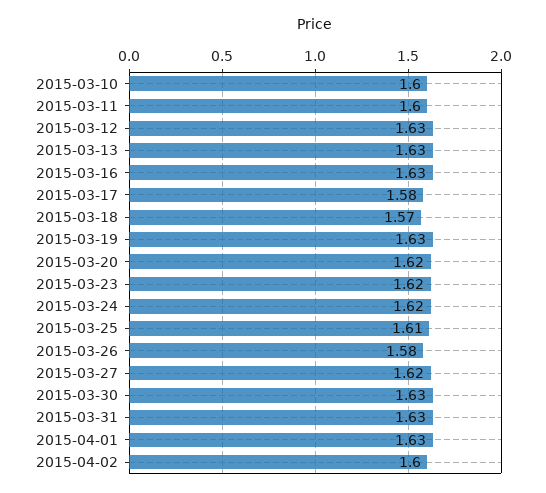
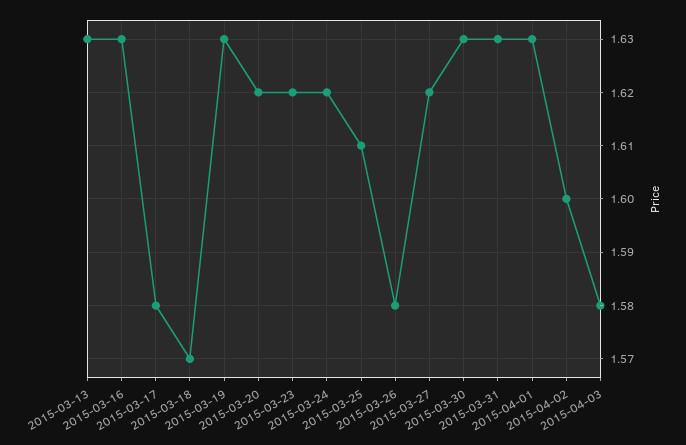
2015-03-10: 1.6 -> none
2015-03-11: 1.6 -> none
2015-03-12: 1.63 -> none
2015-04-03: none -> 1.58

